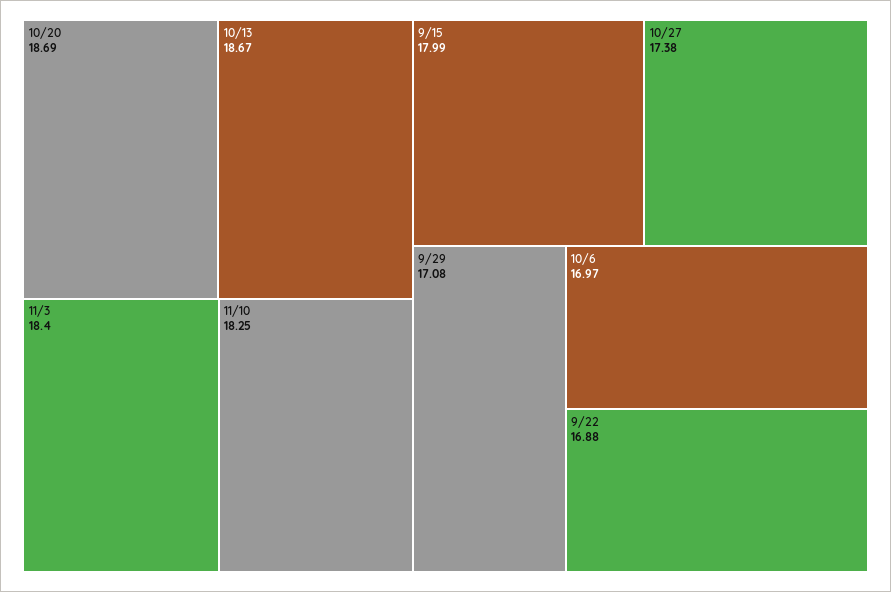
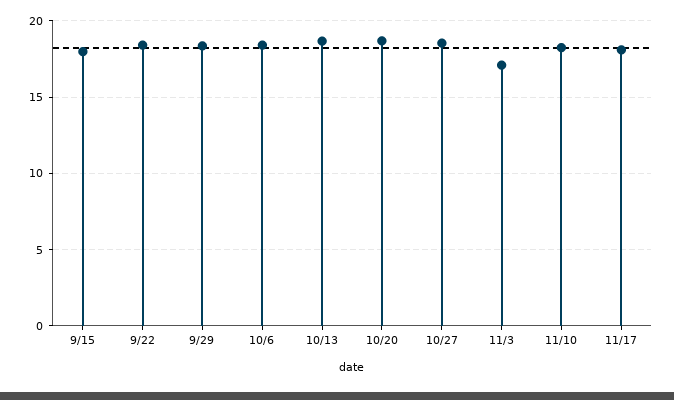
11/3: 18.4 -> 17
10/27: 17.38 -> 18.5
9/29: 17.08 -> 18.5
10/6: 16.97 -> 18.5
9/22: 16.88 -> 18.5
11/17: none -> 18

